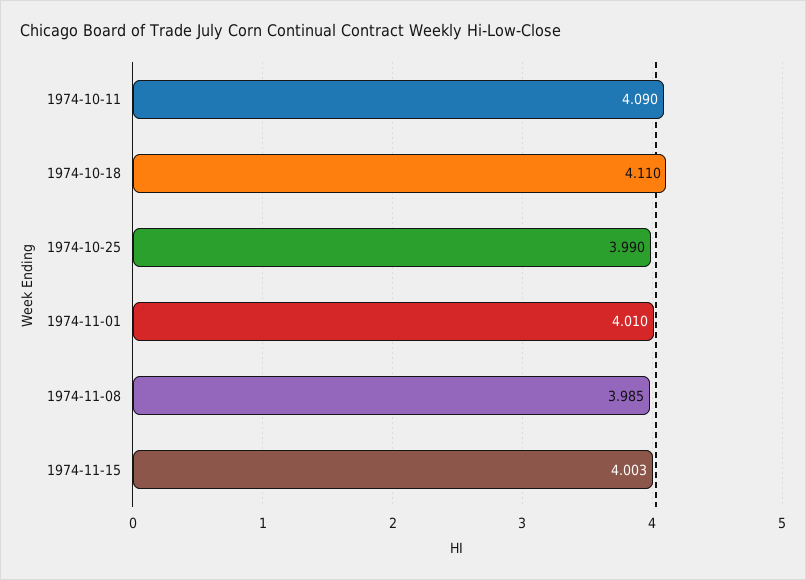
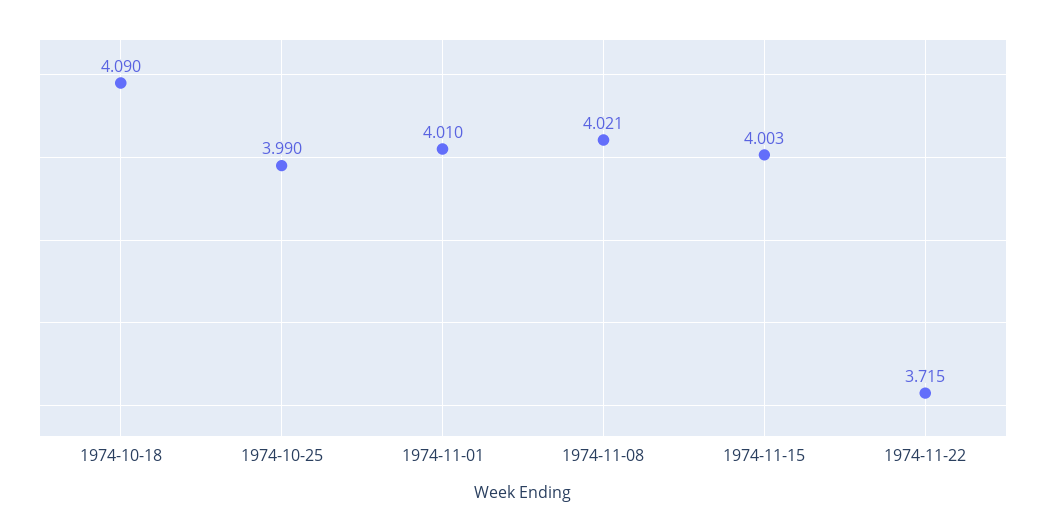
1974-10-11: 4.09 -> none
1974-10-18: 4.11 -> 4.09
1974-11-08: 3.985 -> 4.021
1974-11-22: none -> 3.715

